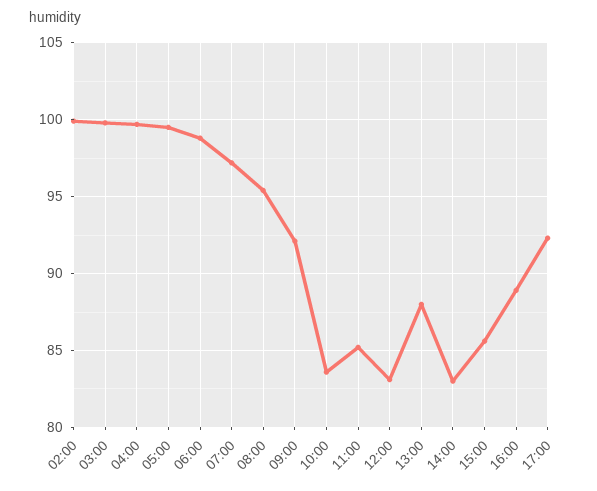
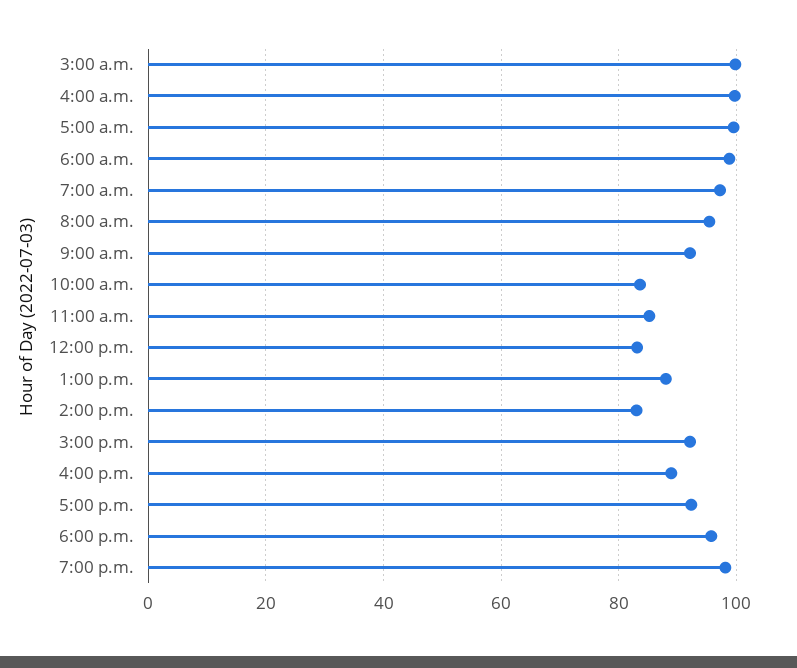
02:00: 100 -> none
15:00: 85.5 -> 92
6:00 p.m.: none -> 96
7:00 p.m.: none -> 98

